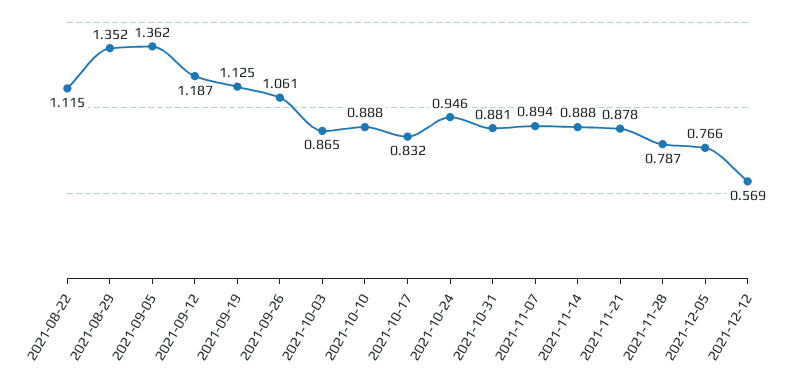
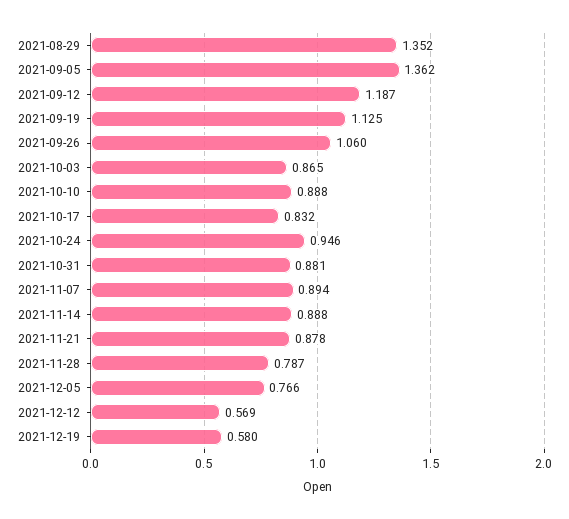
2021-08-22: 1.115 -> none
2021-09-26: 1.061 -> 1.06
2021-12-19: none -> 0.58

